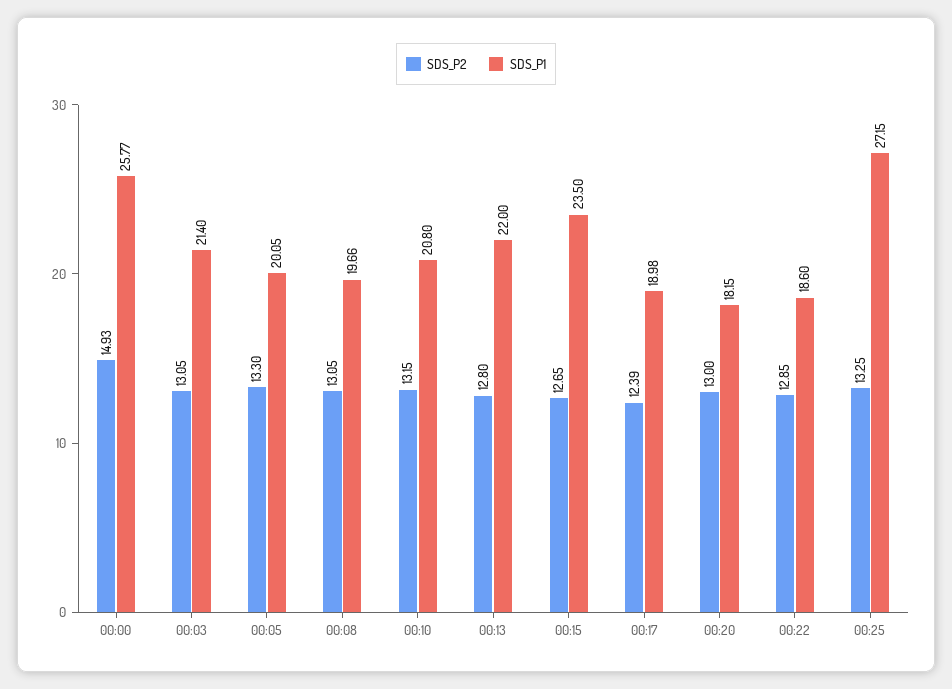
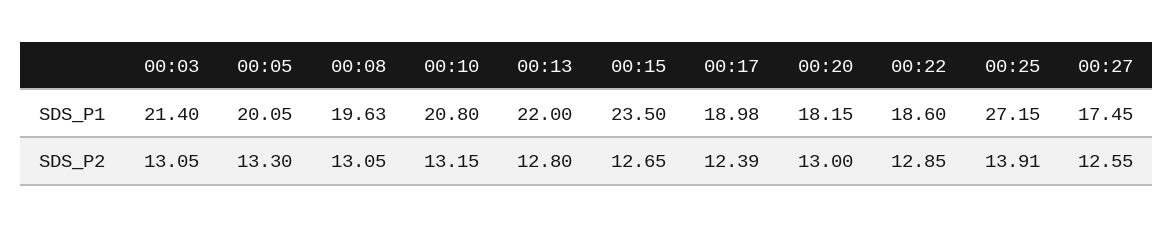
SDS_P2, 00:00: 14.93 -> none
SDS_P1, 00:00: 25.77 -> none
SDS_P1, 00:08: 19.66 -> 19.63
SDS_P2, 00:25: 13.25 -> 13.91
SDS_P1, 00:27: none -> 17.45
SDS_P2, 00:27: none -> 12.55

